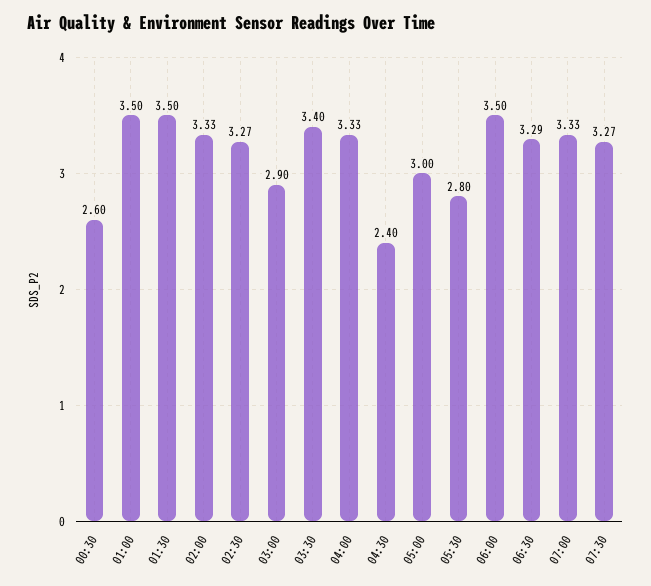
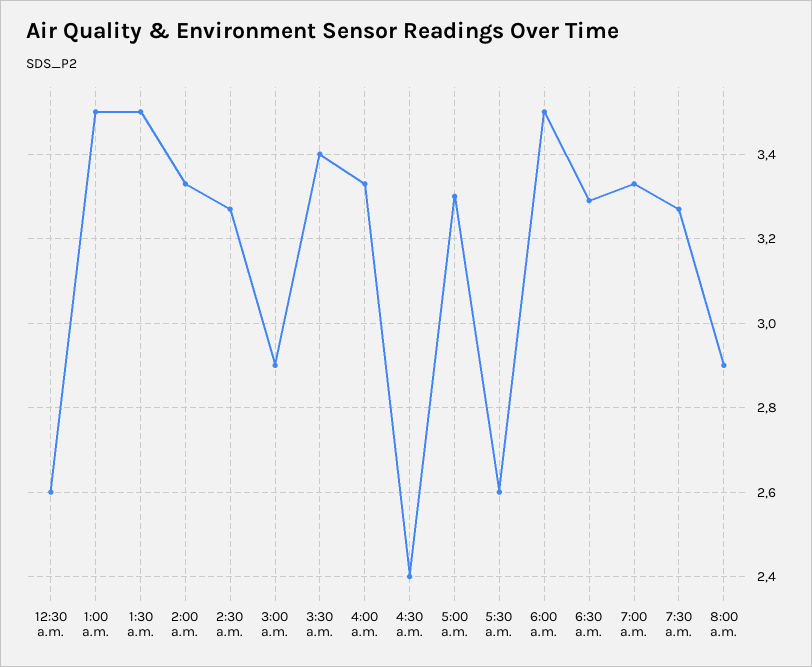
05:00: 3 -> 3.3
05:30: 2.8 -> 2.6
8:00 a.m.: none -> 2.9

